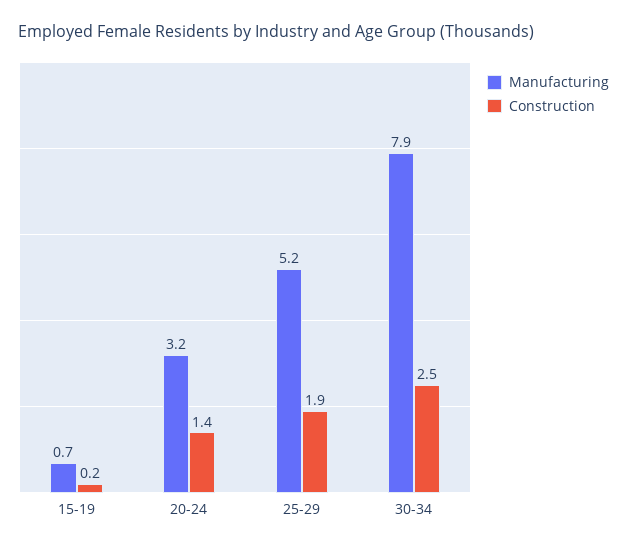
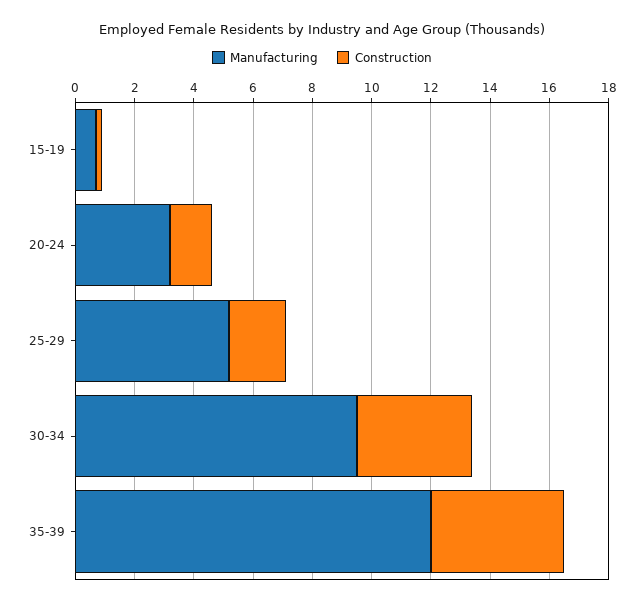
Manufacturing, 30-34: 7.9 -> 9.5
Construction, 30-34: 2.5 -> 4
Manufacturing, 35-39: none -> 12
Construction, 35-39: none -> 4.5

